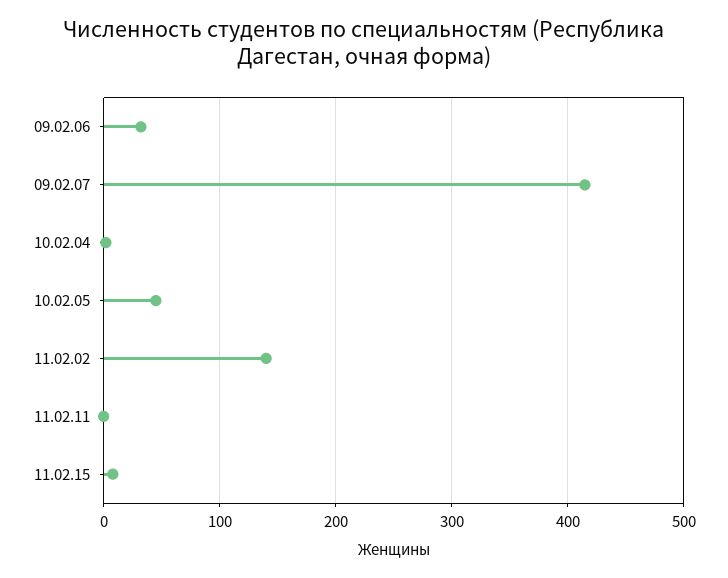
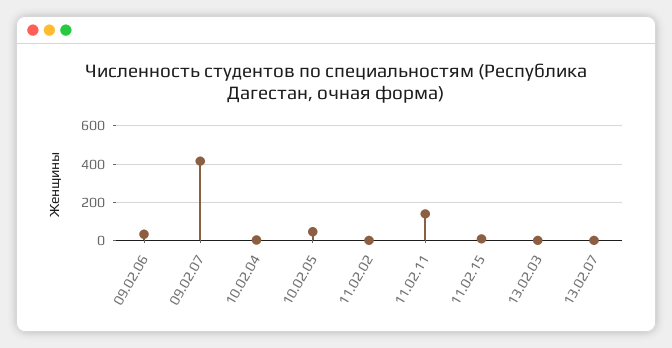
11.02.02: 140 -> 0
11.02.11: 0 -> 150
13.02.03: none -> 0
13.02.07: none -> 0

